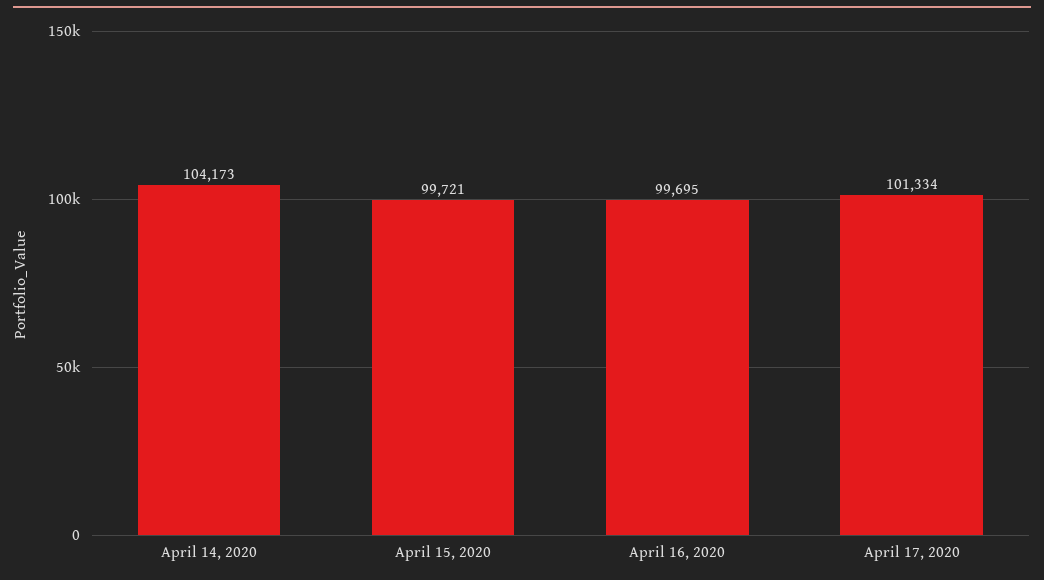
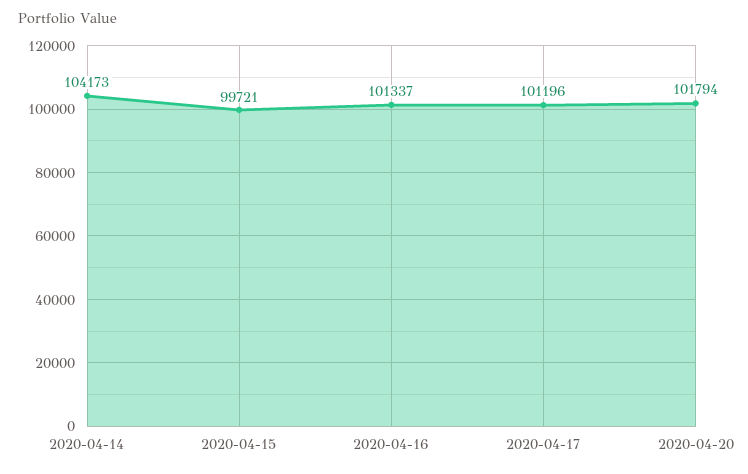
April 16, 2020: 99695 -> 101337
April 17, 2020: 101334 -> 101196
2020-04-20: none -> 101794

